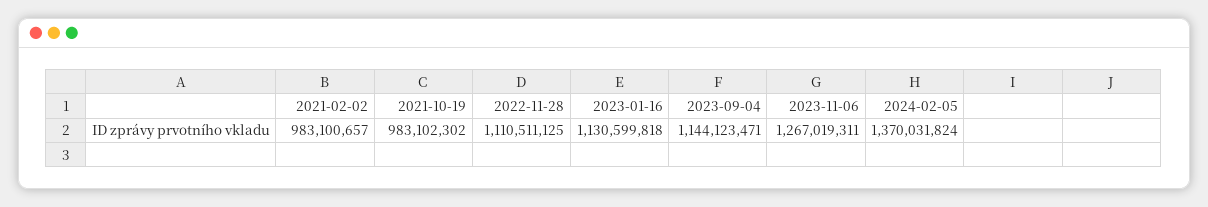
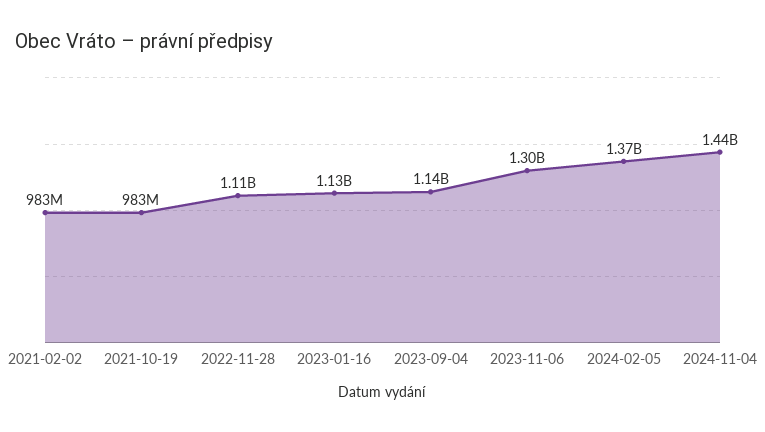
2023-11-06: 1267019311 -> 1300000000
2024-11-04: none -> 1440000000

